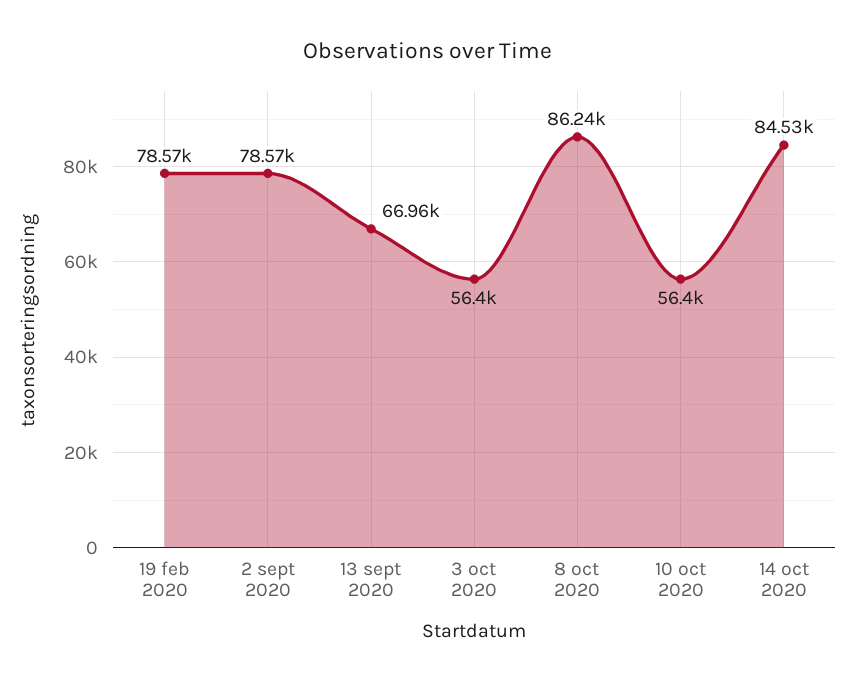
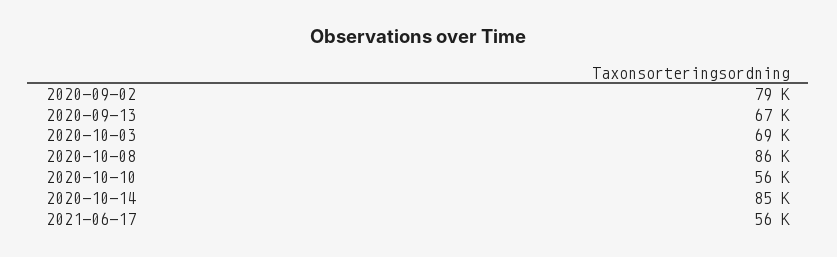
19 feb 2020: 78570 -> none
3 oct 2020: 56400 -> 69000
2021-06-17: none -> 56000

